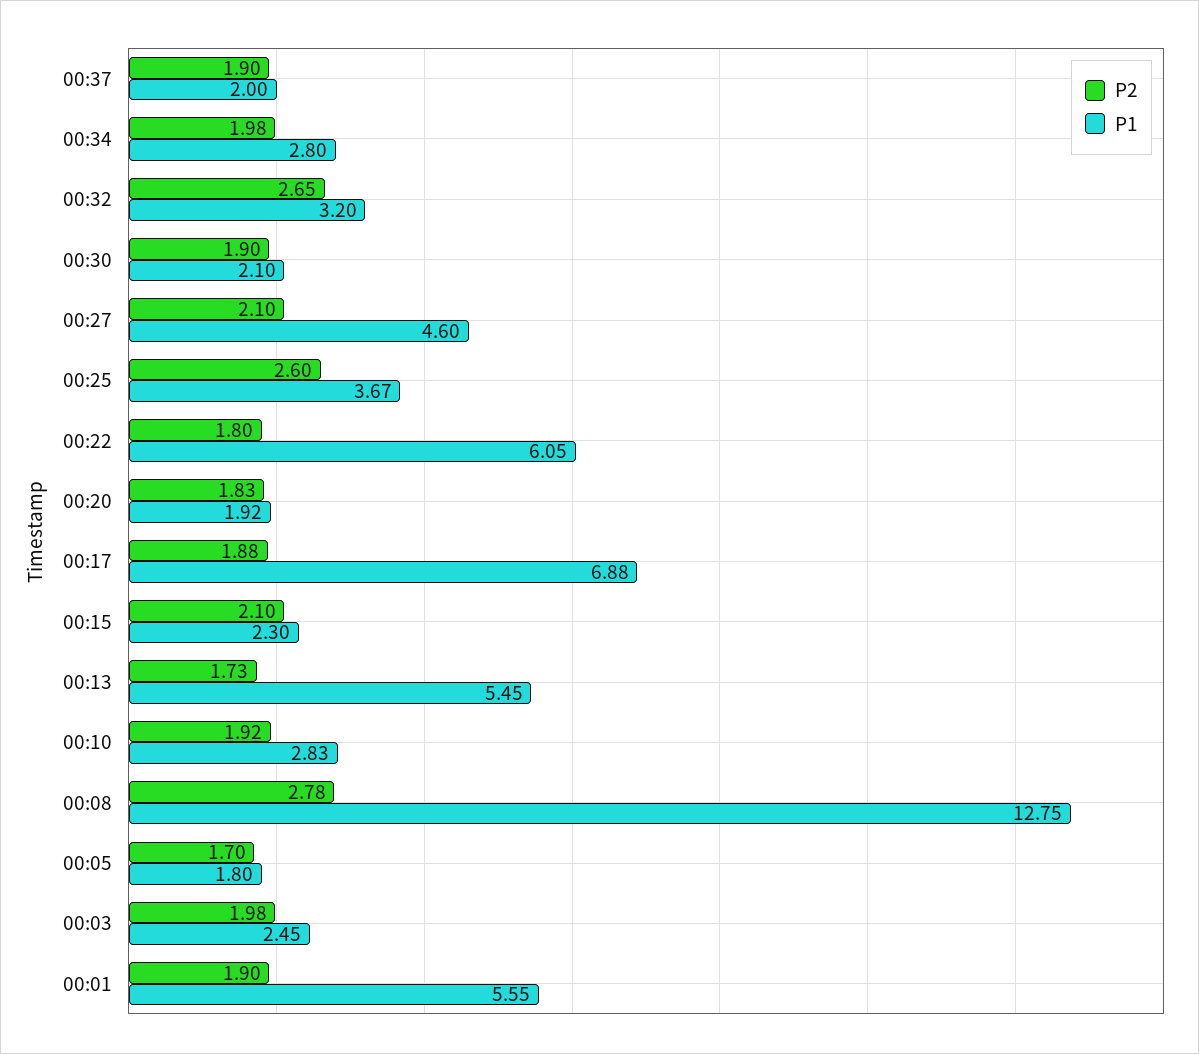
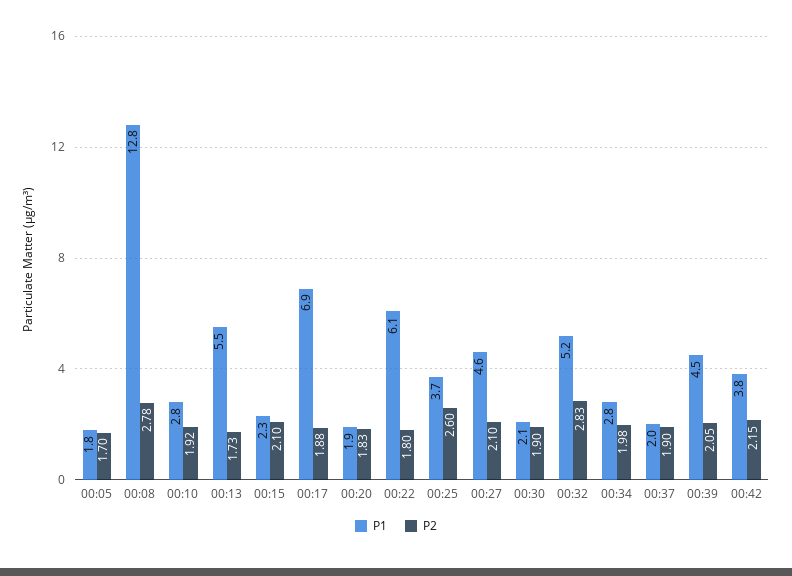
P2, 00:32: 2.65 -> 2.83
P1, 00:32: 3.2 -> 5.2
P2, 00:03: 1.98 -> none
P1, 00:03: 2.45 -> none
P2, 00:01: 1.9 -> none
P1, 00:01: 5.55 -> none
P1, 00:39: none -> 4.5
P2, 00:39: none -> 2.05
P1, 00:42: none -> 3.8
P2, 00:42: none -> 2.15

